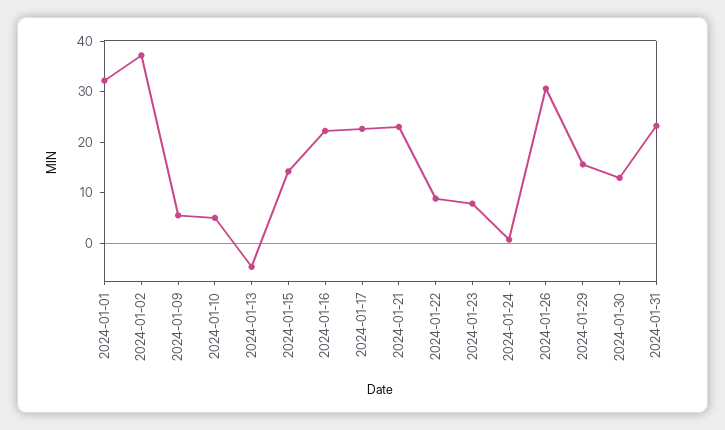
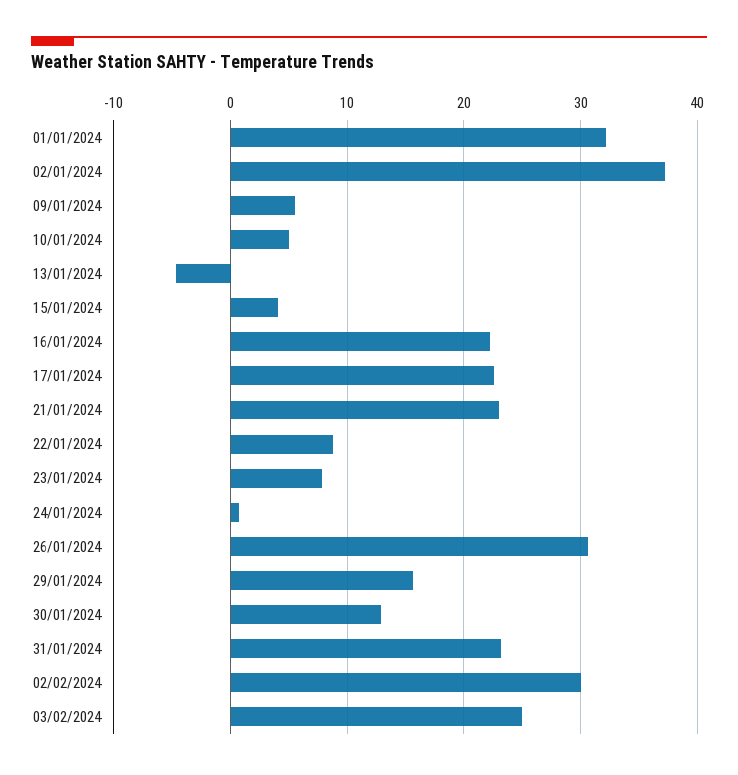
2024-01-15: 14 -> 4
02/02/2024: none -> 30
03/02/2024: none -> 25

